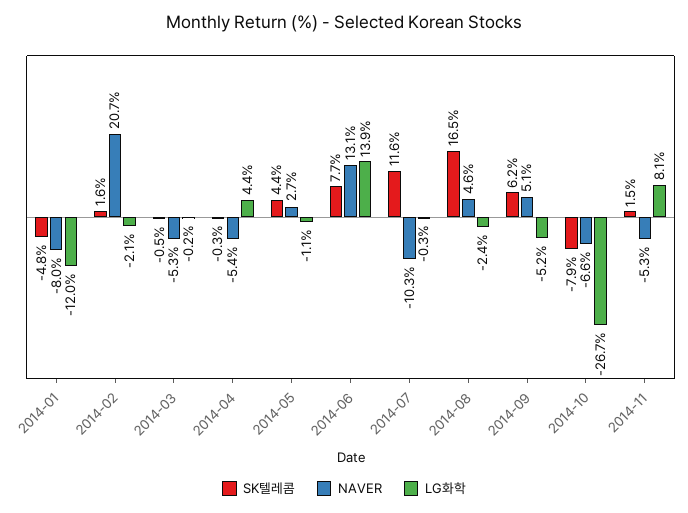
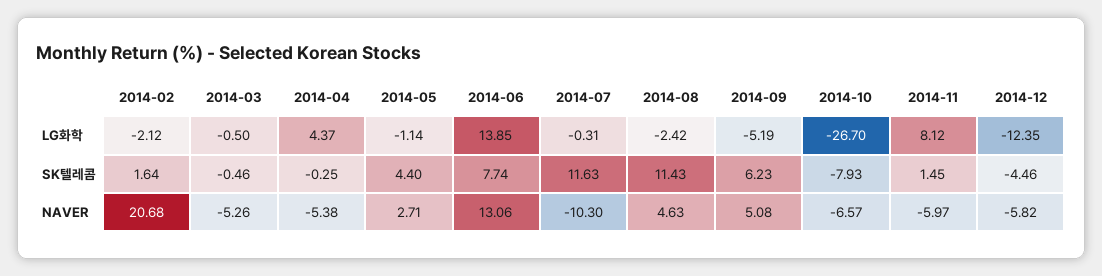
SK텔레콤, 2014-01: -4.8 -> none
NAVER, 2014-01: -8 -> none
LG화학, 2014-01: -12 -> none
LG화학, 2014-03: -0.2 -> -0.5
SK텔레콤, 2014-08: 16.5 -> 11.43
NAVER, 2014-11: -5.3 -> -5.97
LG화학, 2014-12: none -> -12.35
SK텔레콤, 2014-12: none -> -4.46
NAVER, 2014-12: none -> -5.82

